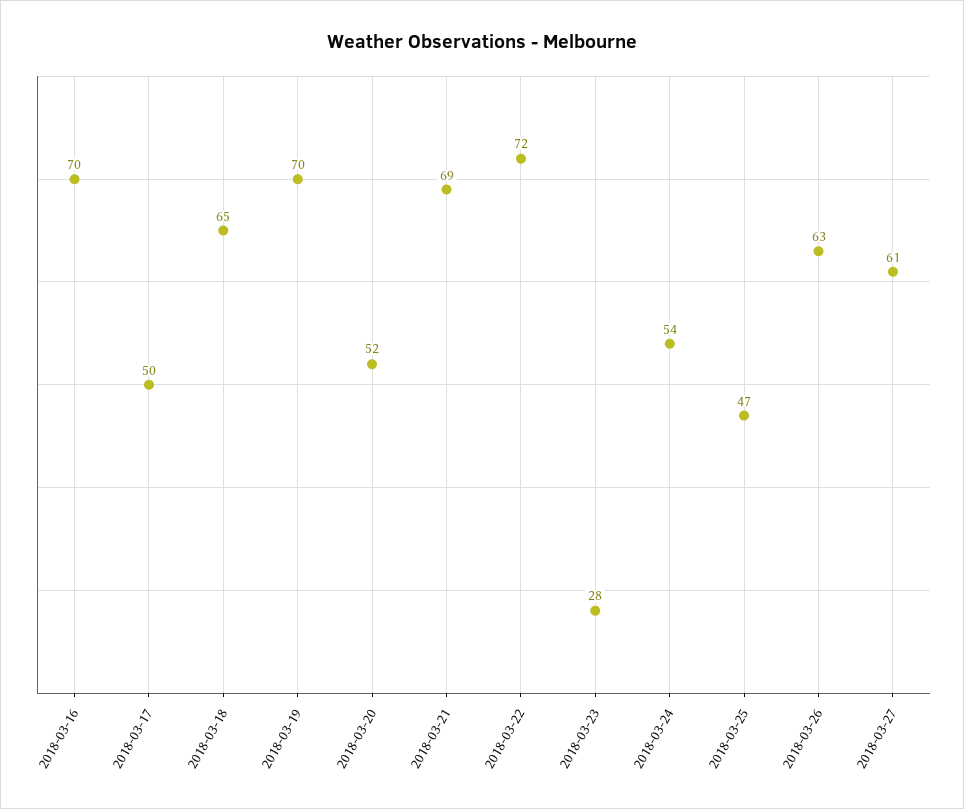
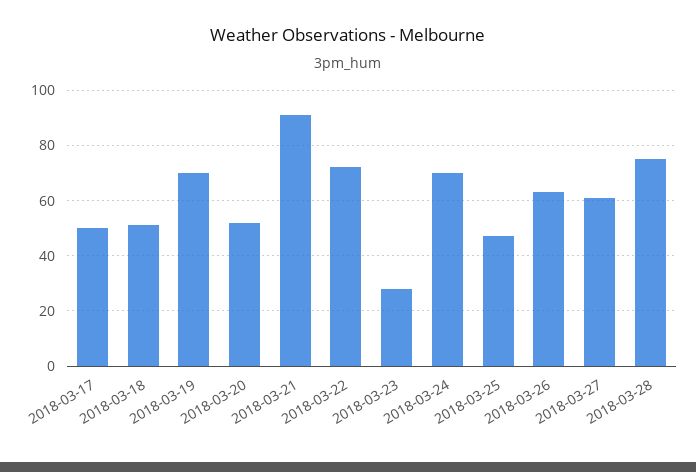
2018-03-16: 70 -> none
2018-03-18: 65 -> 50
2018-03-21: 69 -> 90
2018-03-24: 54 -> 70
2018-03-28: none -> 75

